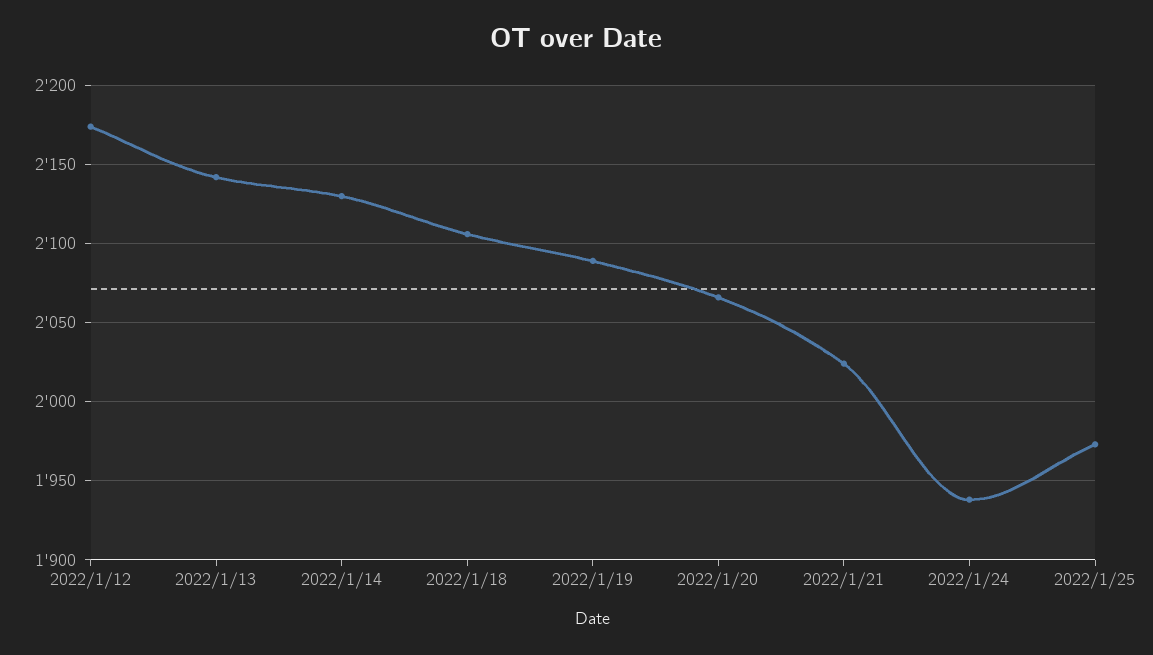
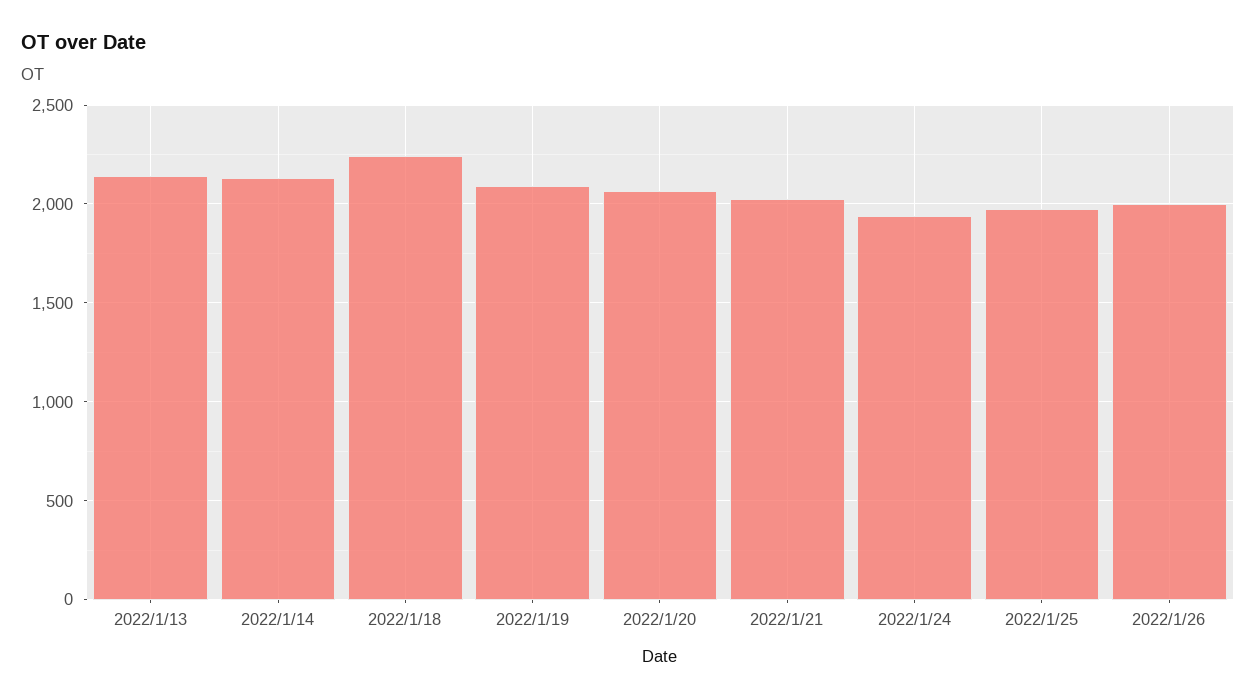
2022/1/12: 2175 -> none
2022/1/18: 2105 -> 2250
2022/1/26: none -> 2000

